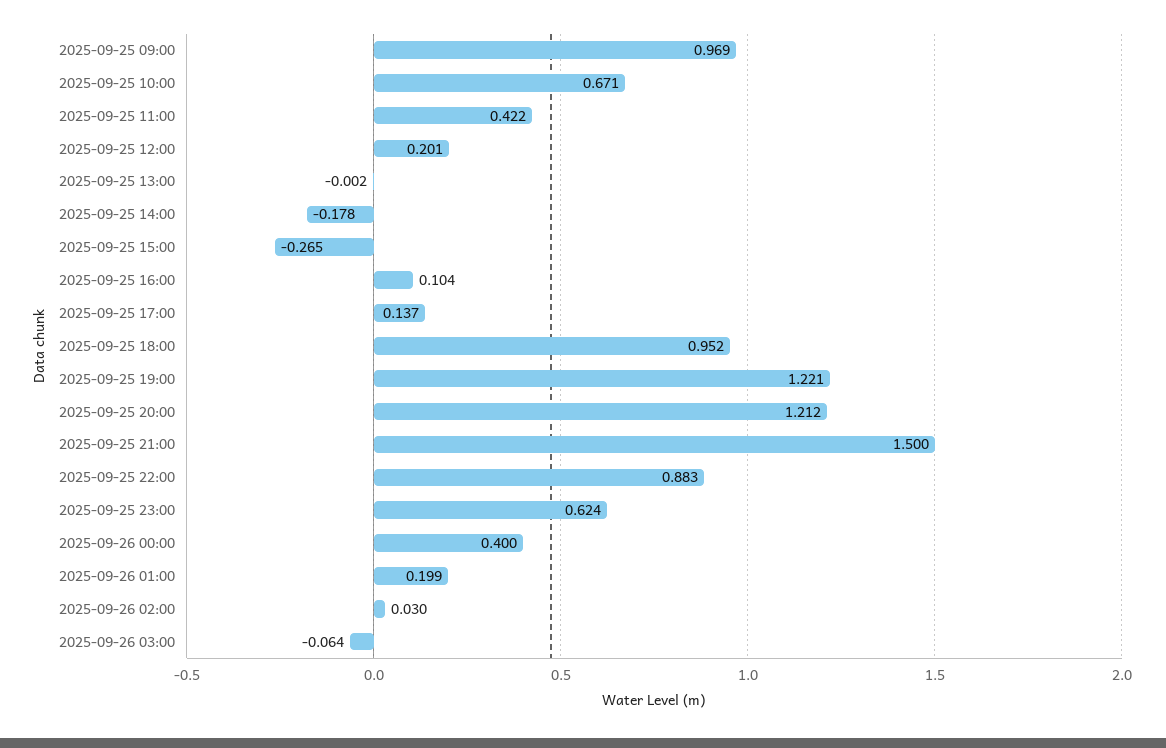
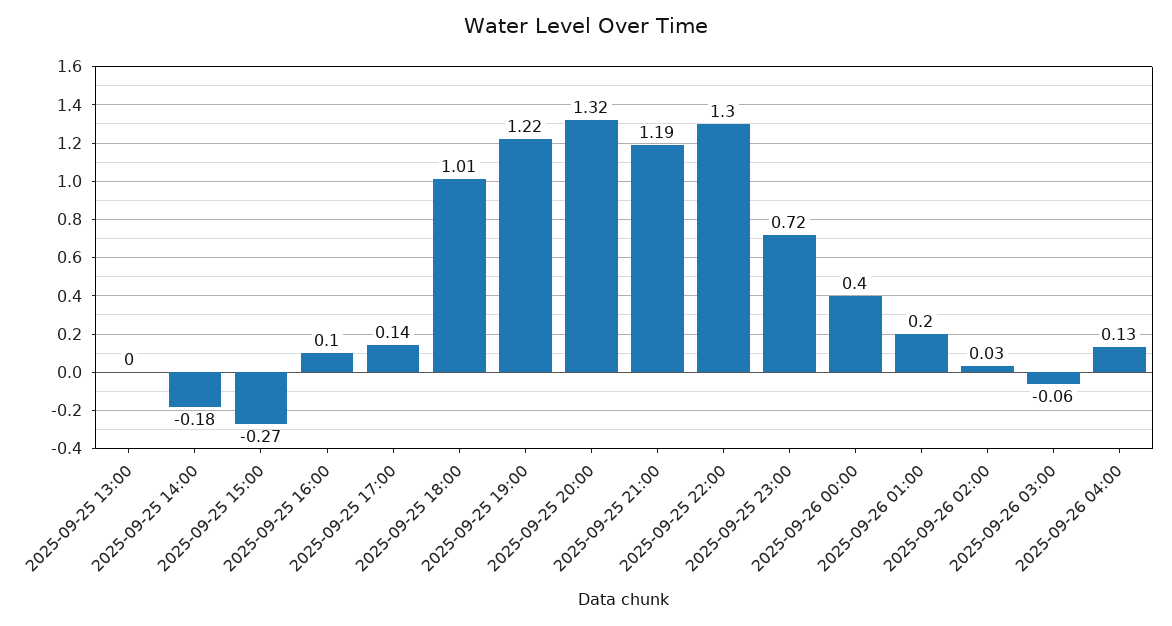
2025-09-25 09:00: 0.969 -> none
2025-09-25 10:00: 0.671 -> none
2025-09-25 11:00: 0.422 -> none
2025-09-25 12:00: 0.201 -> none
2025-09-25 18:00: 0.952 -> 1.01
2025-09-25 20:00: 1.212 -> 1.32
2025-09-25 21:00: 1.5 -> 1.19
2025-09-25 22:00: 0.883 -> 1.3
2025-09-25 23:00: 0.624 -> 0.72
2025-09-26 04:00: none -> 0.13

